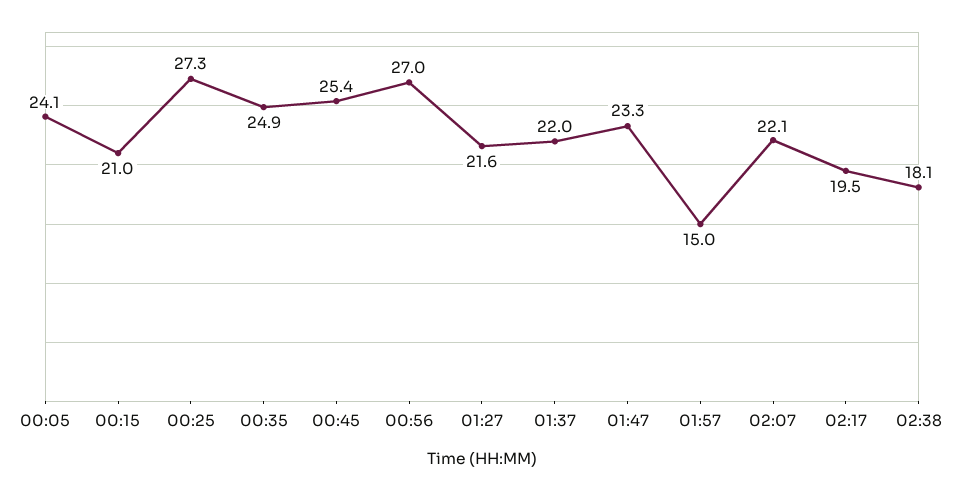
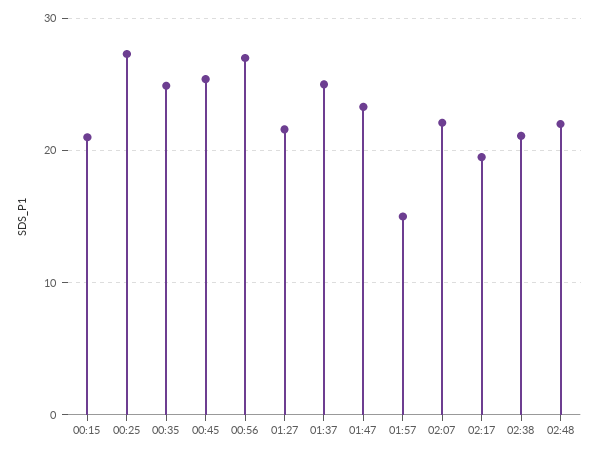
00:05: 24.1 -> none
01:37: 22 -> 25
02:38: 18.1 -> 21
02:48: none -> 22

